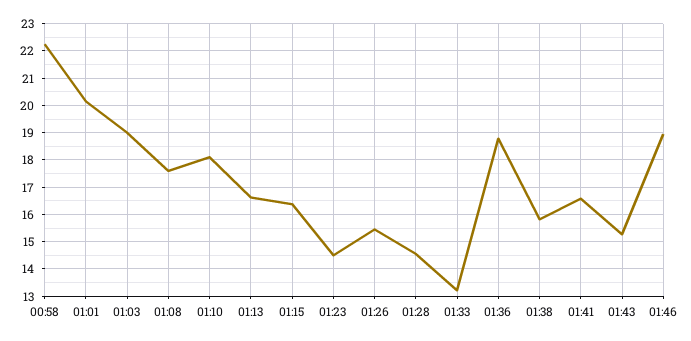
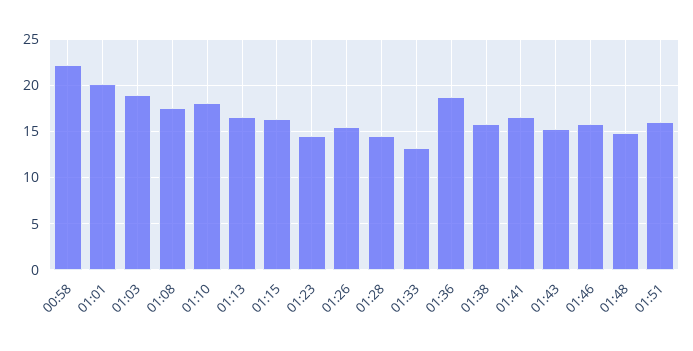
01:46: 19 -> 16
01:48: none -> 15
01:51: none -> 16

